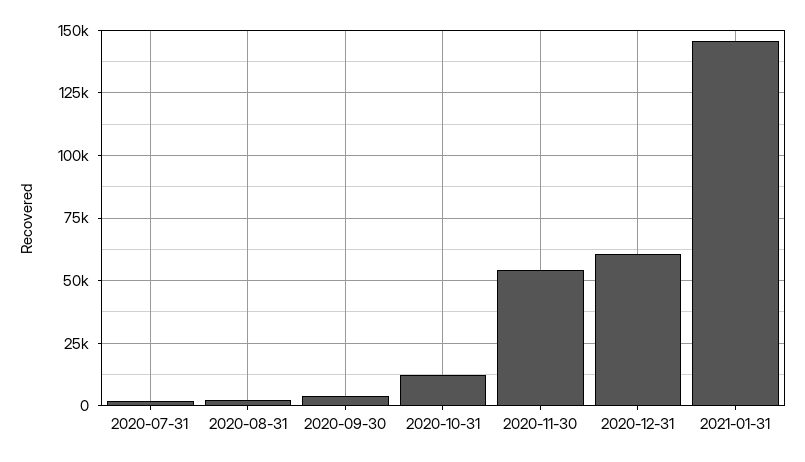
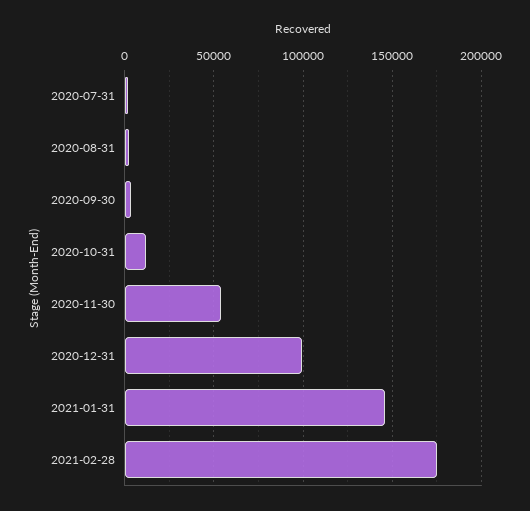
2020-12-31: 60000 -> 100000
2021-02-28: none -> 175000

